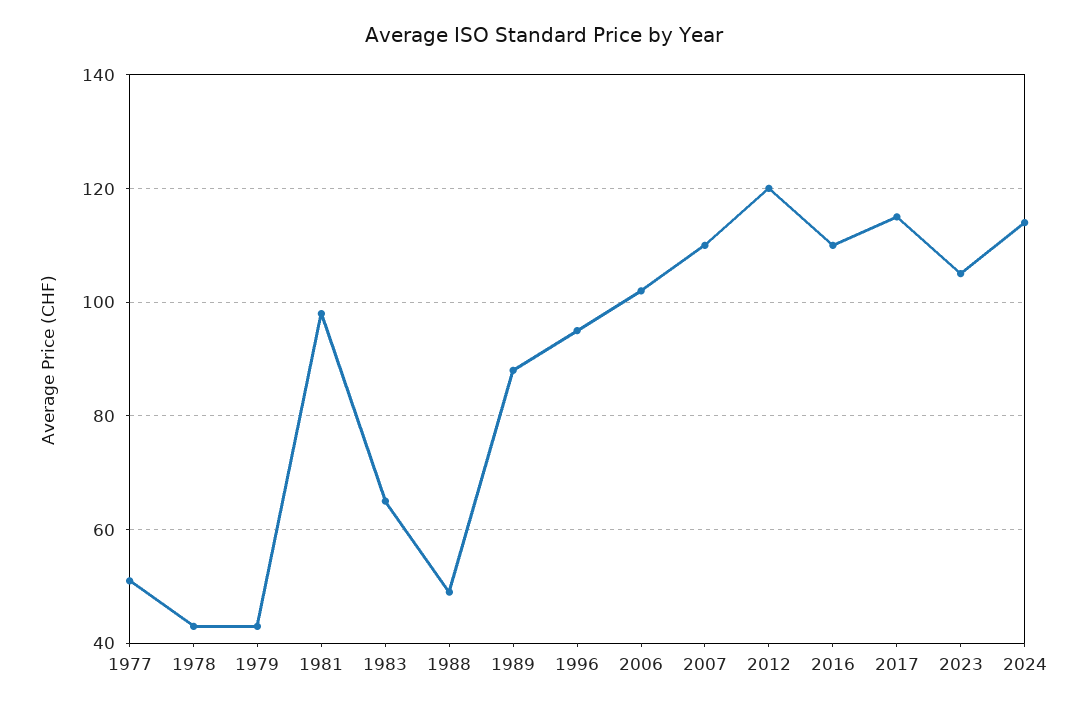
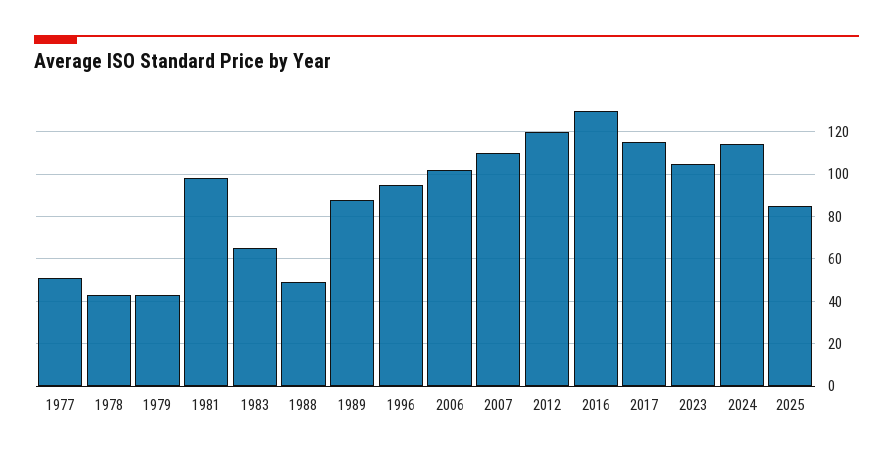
2016: 110 -> 130
2025: none -> 85

